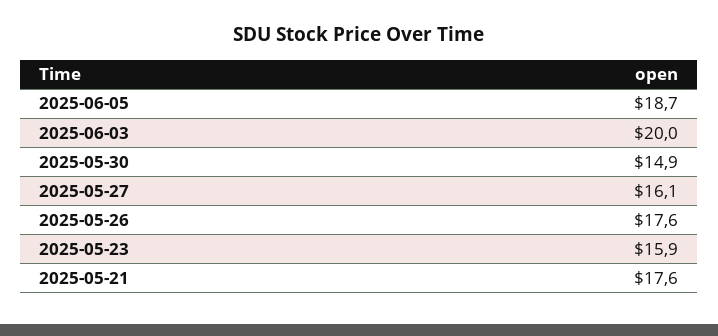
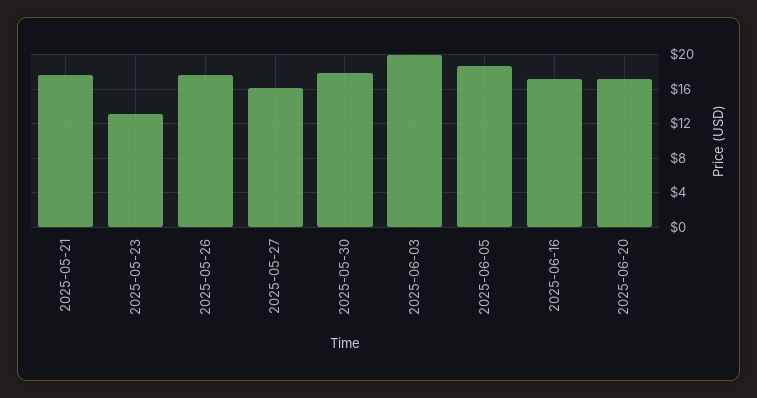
2025-05-30: 14.9 -> 18
2025-05-23: 15.9 -> 13
2025-06-16: none -> 17
2025-06-20: none -> 17

